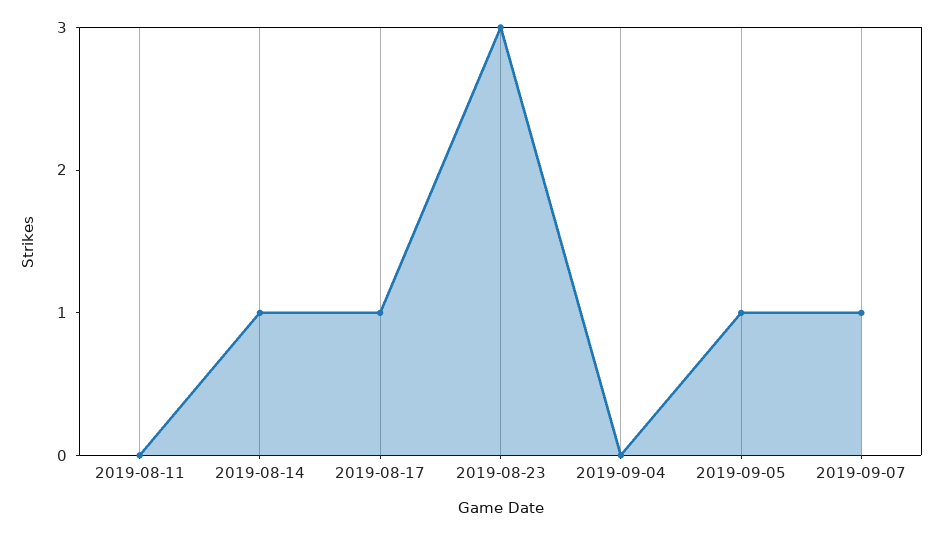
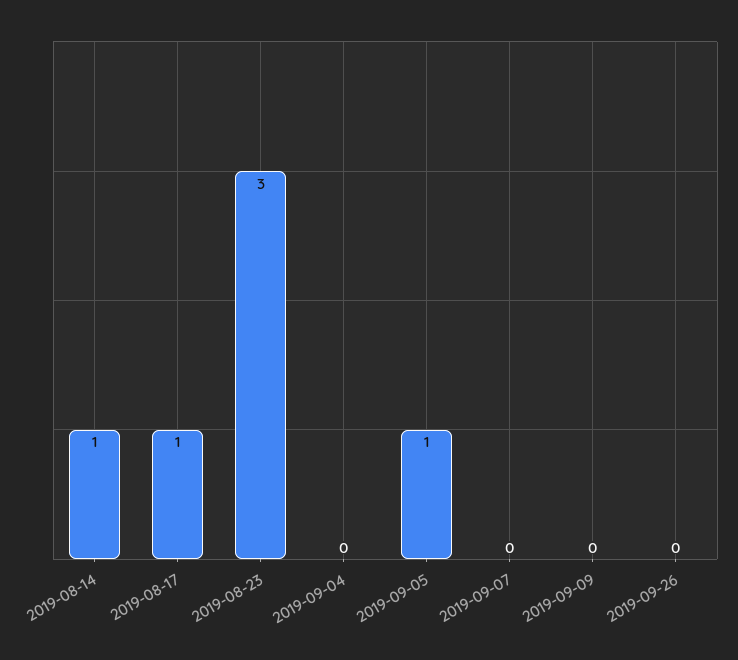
2019-08-11: 0 -> none
2019-09-07: 1 -> 0
2019-09-09: none -> 0
2019-09-26: none -> 0

